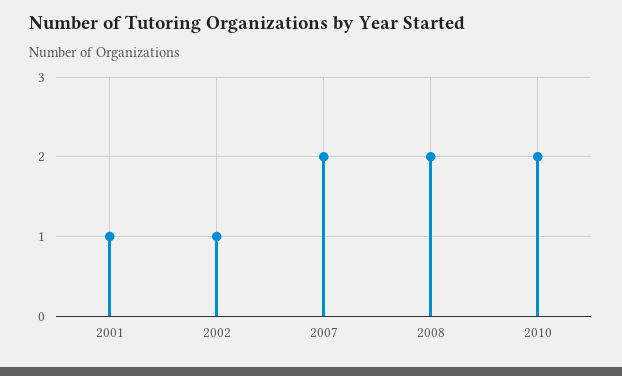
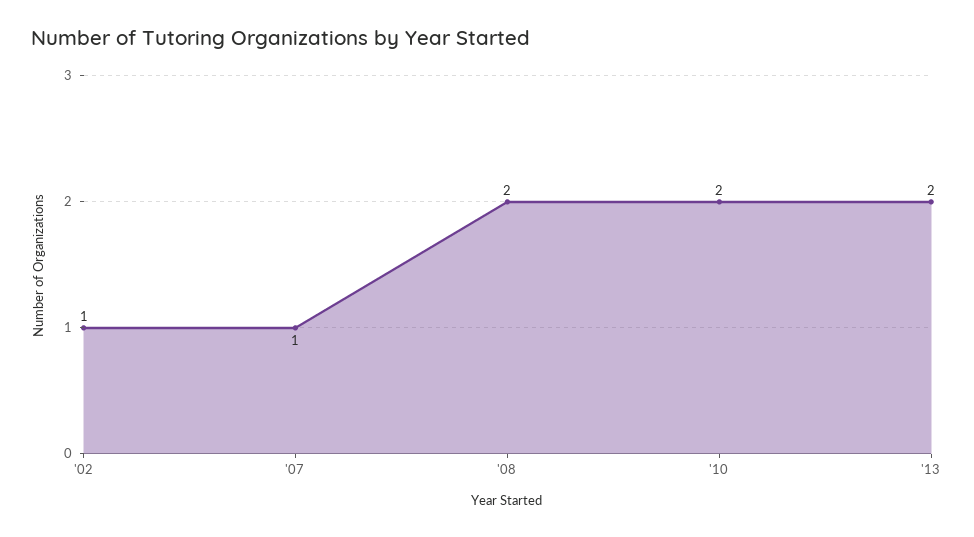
2001: 1 -> none
2007: 2 -> 1
'13: none -> 2

